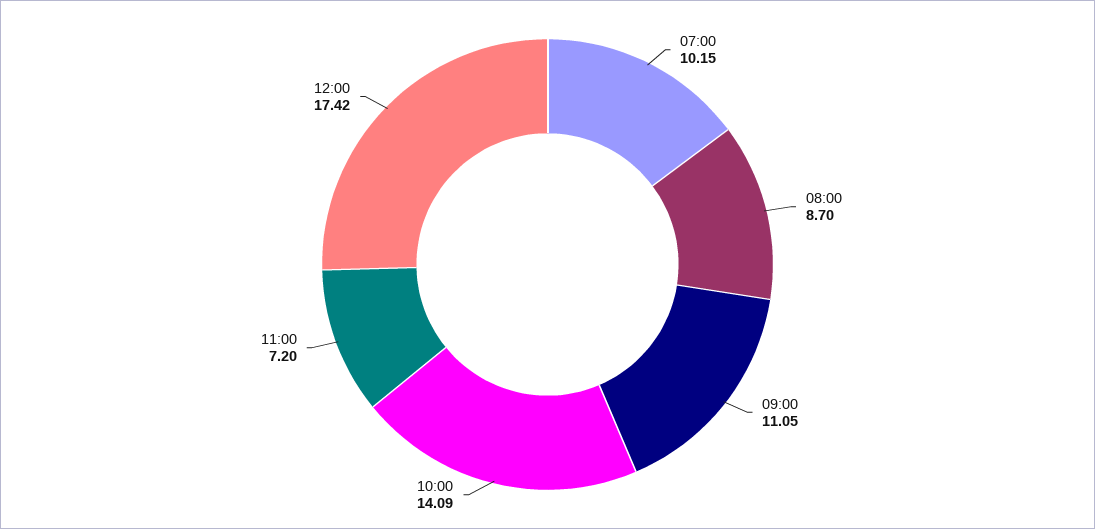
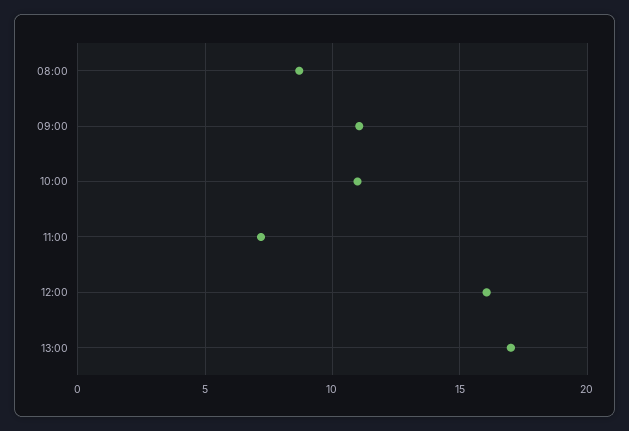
07:00: 10.15 -> none
10:00: 14.09 -> 11
12:00: 17.42 -> 16
13:00: none -> 17

